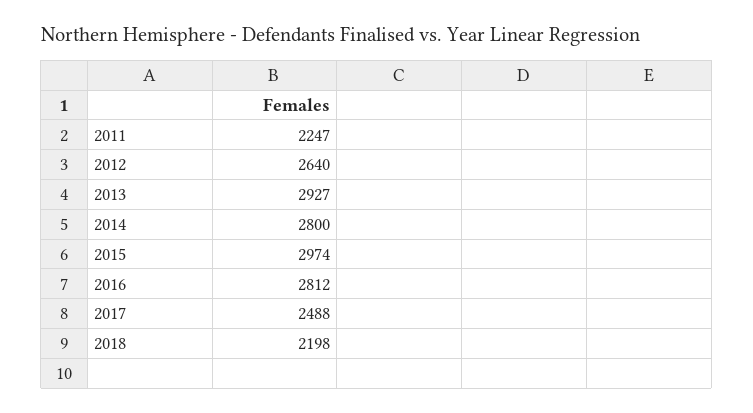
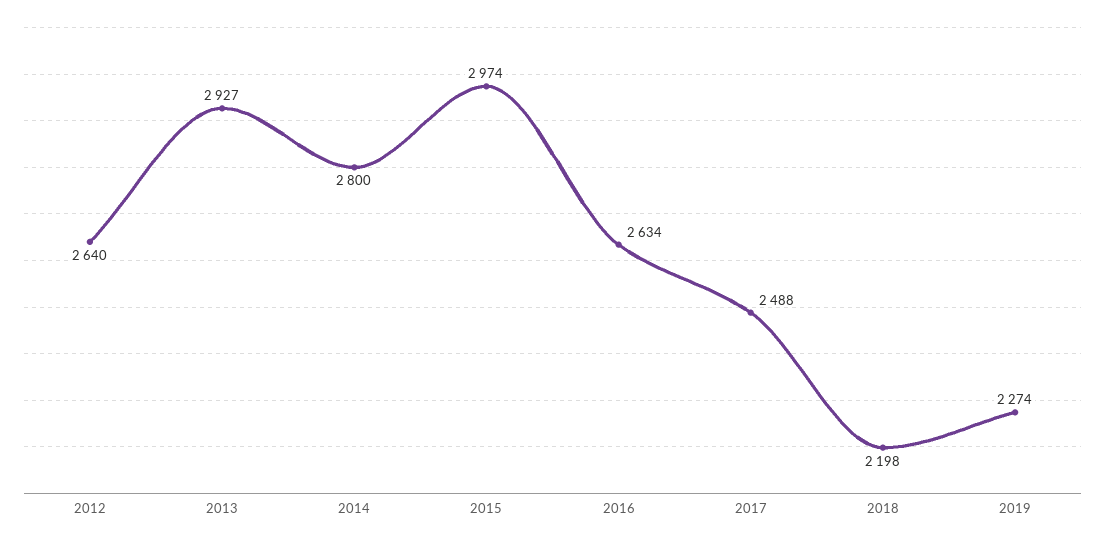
2011: 2247 -> none
2016: 2812 -> 2634
2019: none -> 2274

